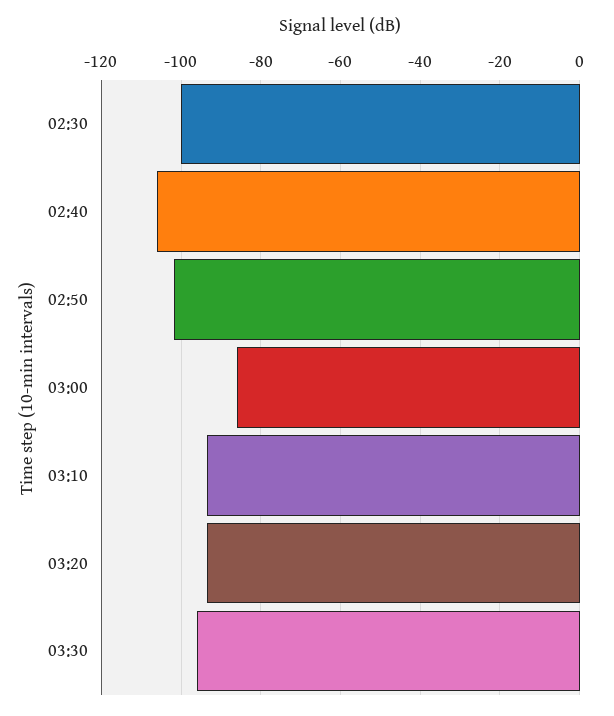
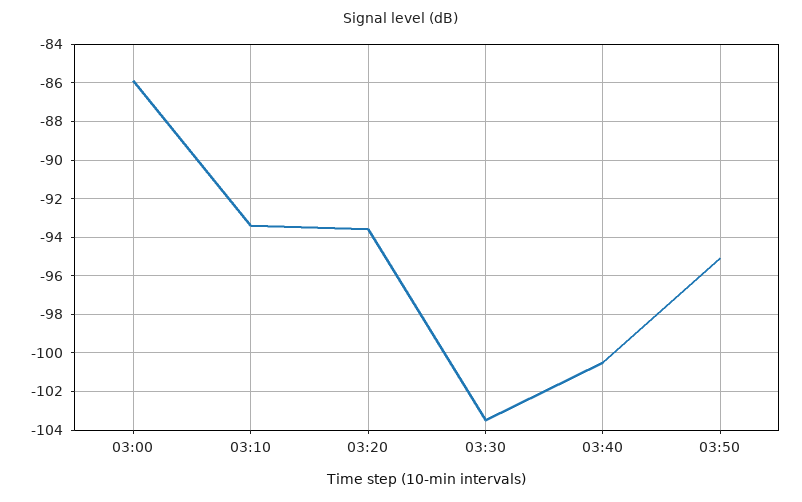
02:30: -100 -> none
02:40: -106 -> none
02:50: -102 -> none
03:30: -96 -> -103.5
03:40: none -> -100.5
03:50: none -> -95

